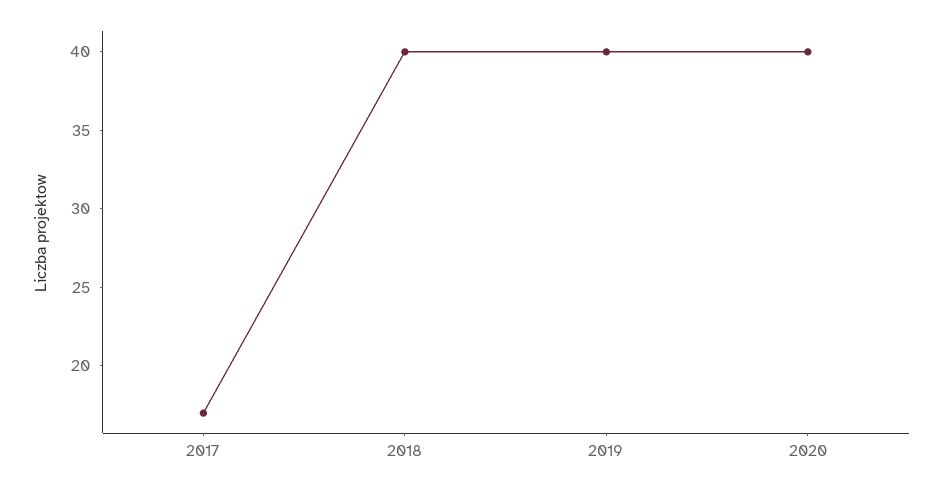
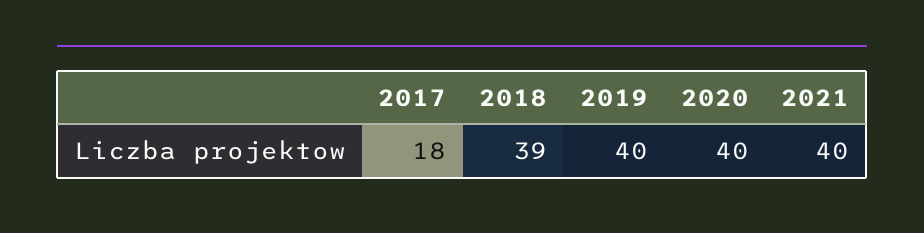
2017: 17 -> 18
2018: 40 -> 39
2021: none -> 40

